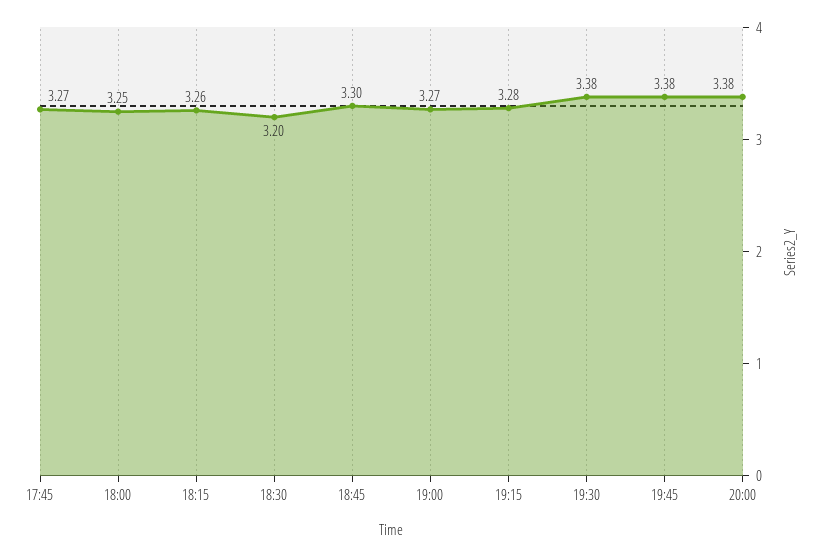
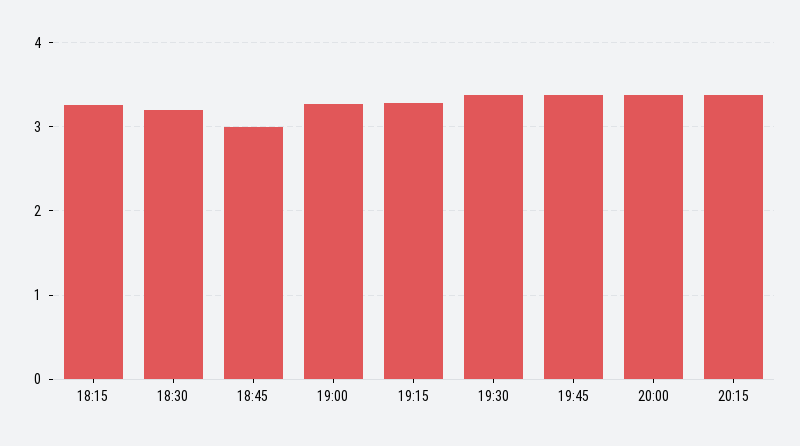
17:45: 3.27 -> none
18:00: 3.25 -> none
18:45: 3.3 -> 3
20:15: none -> 3.4

